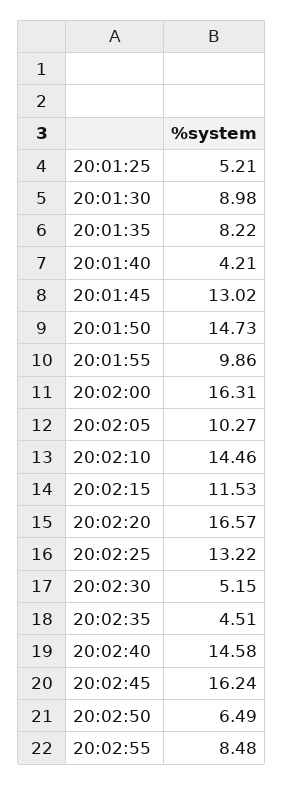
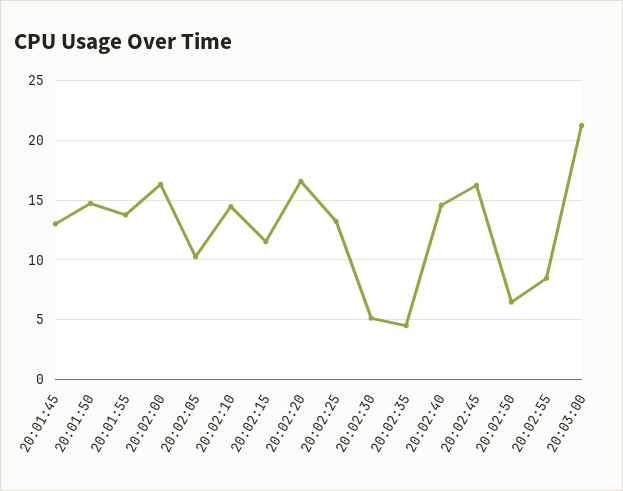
20:01:25: 5.21 -> none
20:01:30: 8.98 -> none
20:01:35: 8.22 -> none
20:01:40: 4.21 -> none
20:01:55: 9.86 -> 14
20:03:00: none -> 21

